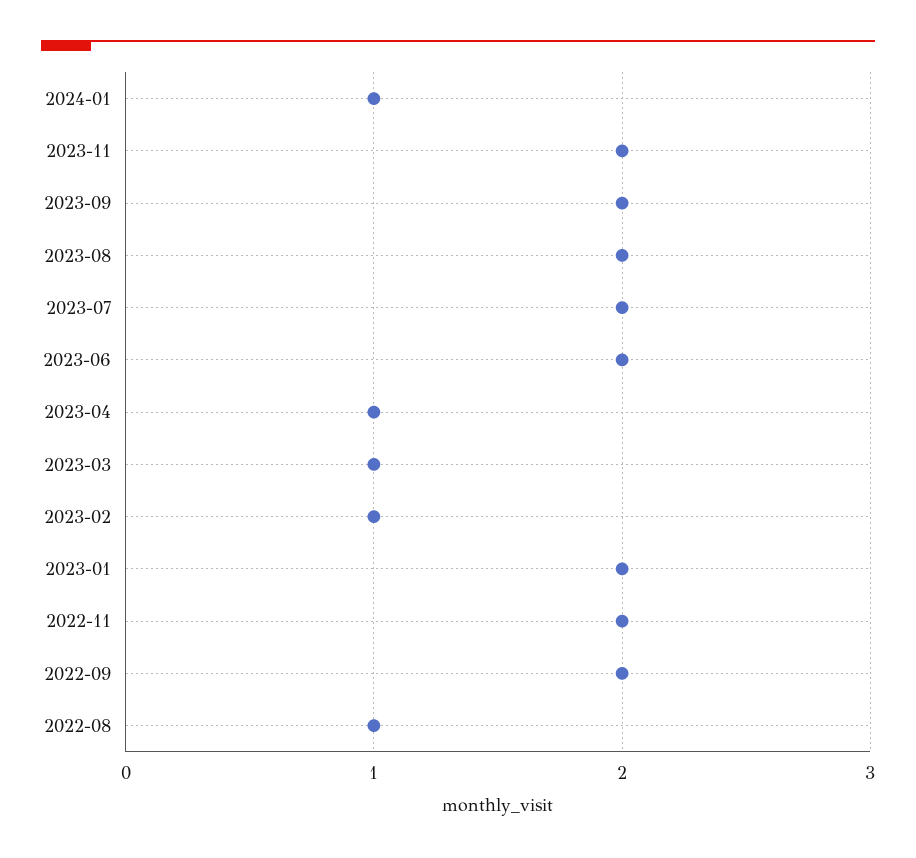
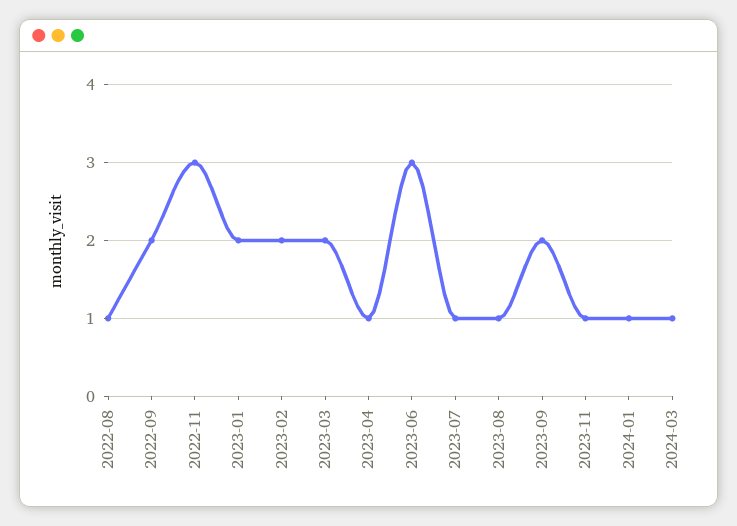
2023-11: 2 -> 1
2023-08: 2 -> 1
2023-07: 2 -> 1
2023-06: 2 -> 3
2023-03: 1 -> 2
2023-02: 1 -> 2
2022-11: 2 -> 3
2024-03: none -> 1

